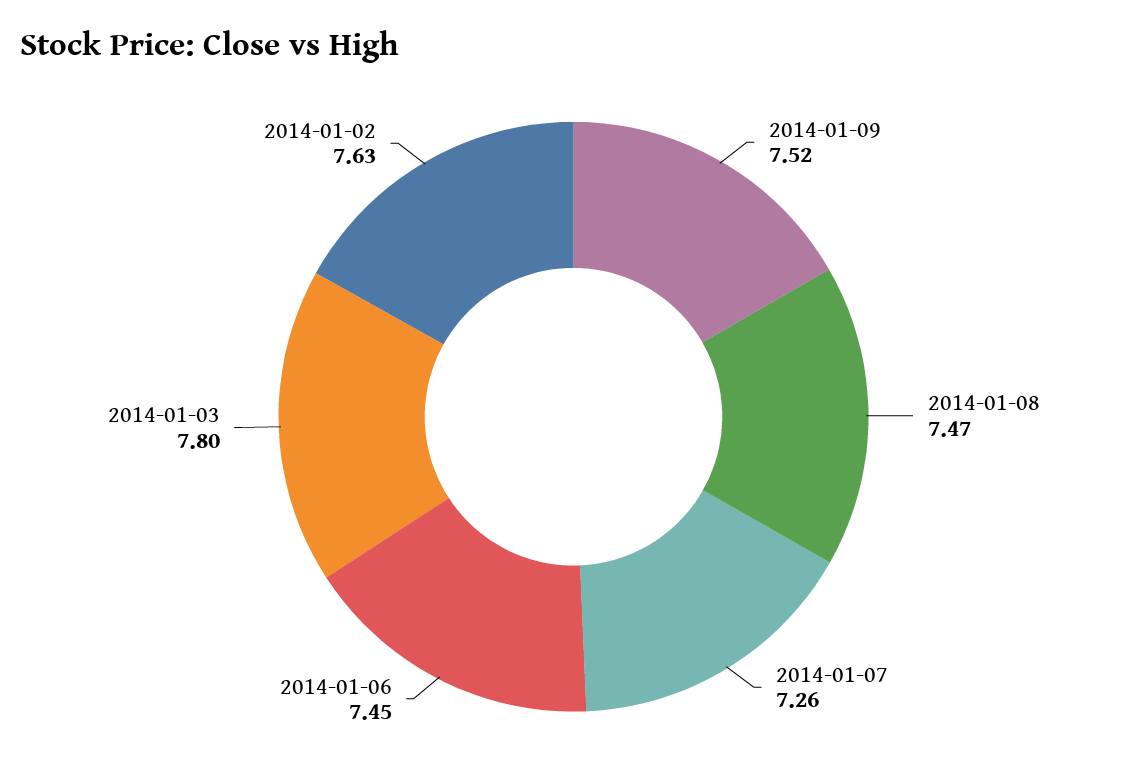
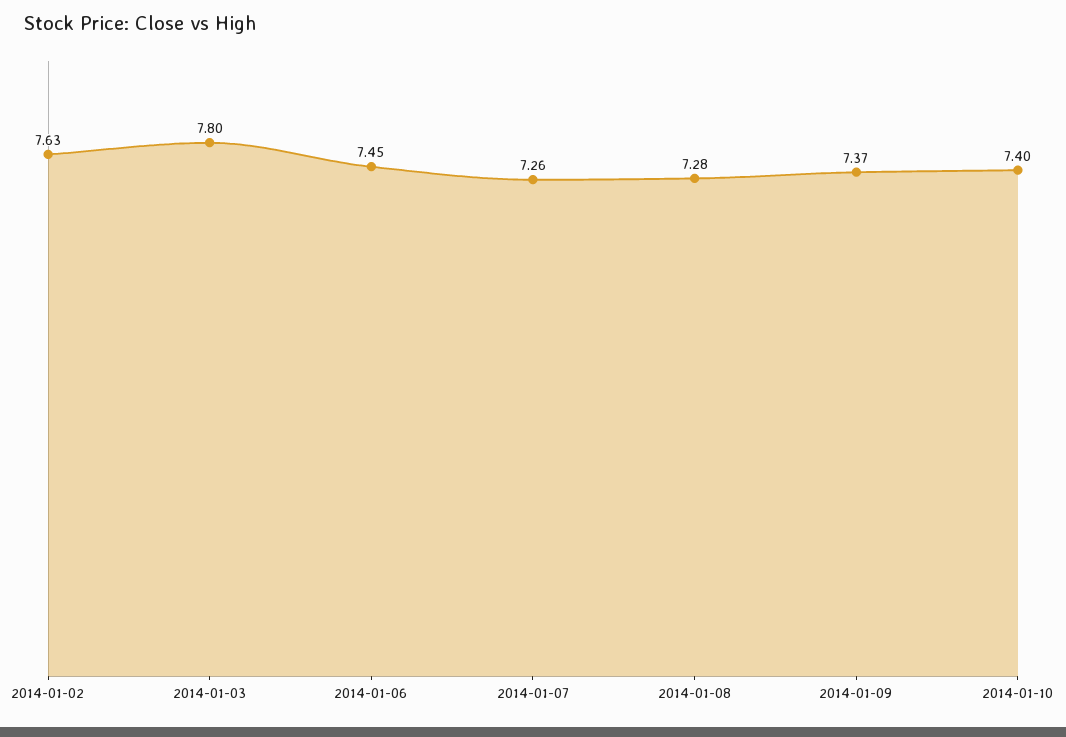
2014-01-09: 7.52 -> 7.37
2014-01-08: 7.47 -> 7.28
2014-01-10: none -> 7.4

